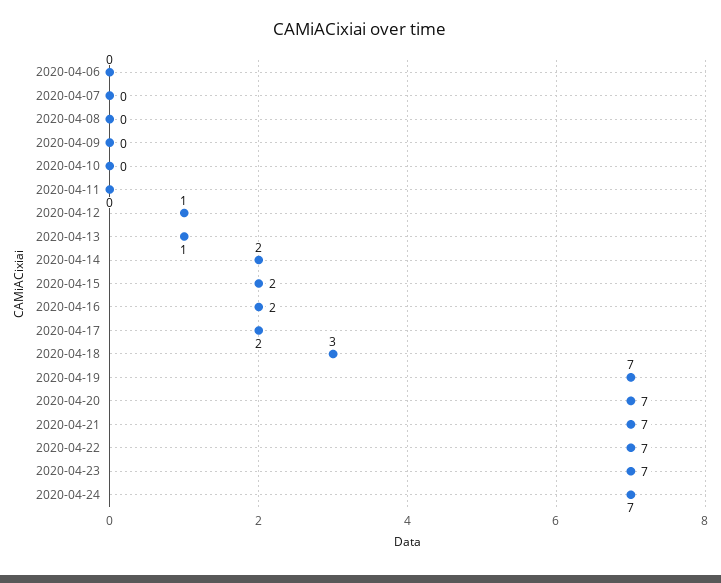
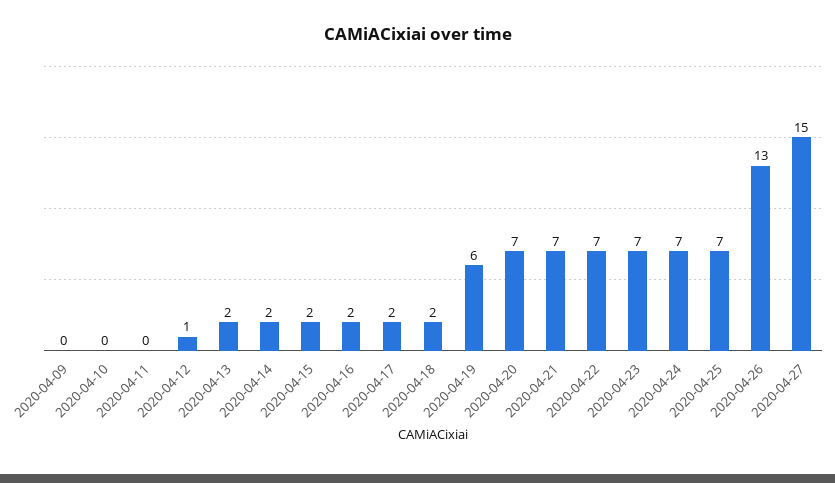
2020-04-06: 0 -> none
2020-04-07: 0 -> none
2020-04-08: 0 -> none
2020-04-13: 1 -> 2
2020-04-18: 3 -> 2
2020-04-19: 7 -> 6
2020-04-25: none -> 7
2020-04-26: none -> 13
2020-04-27: none -> 15

